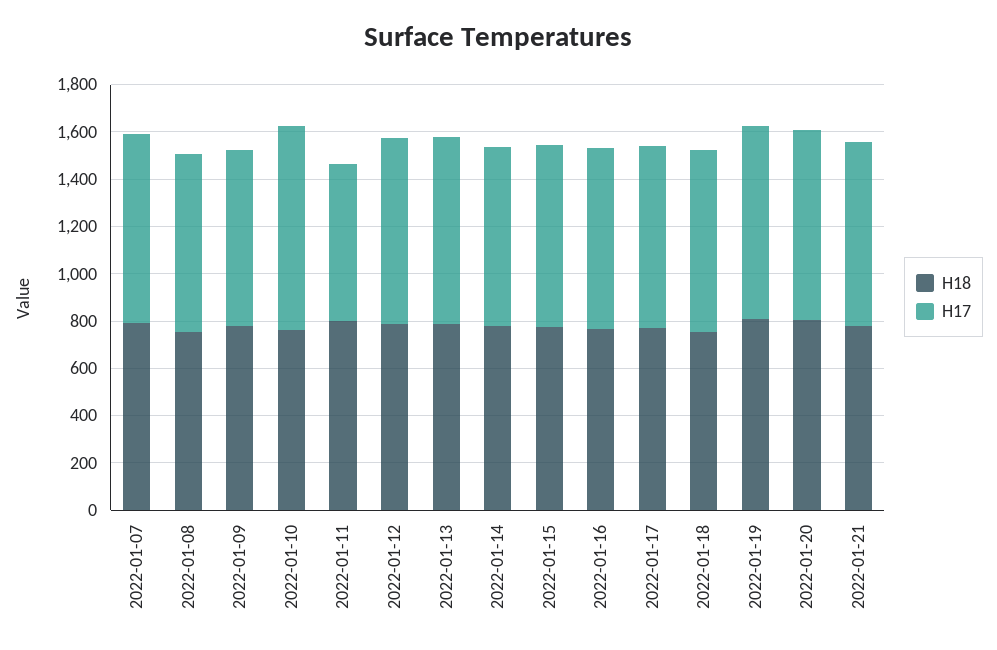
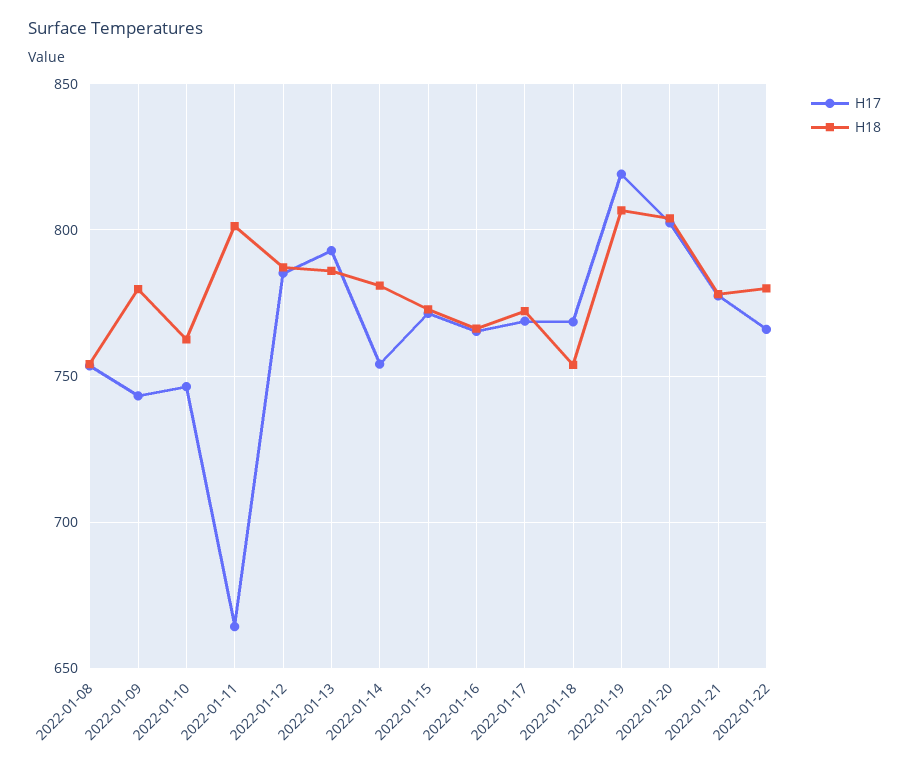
H18, 2022-01-07: 800 -> none
H17, 2022-01-07: 800 -> none
H17, 2022-01-10: 850 -> 745
H17, 2022-01-22: none -> 765
H18, 2022-01-22: none -> 780

